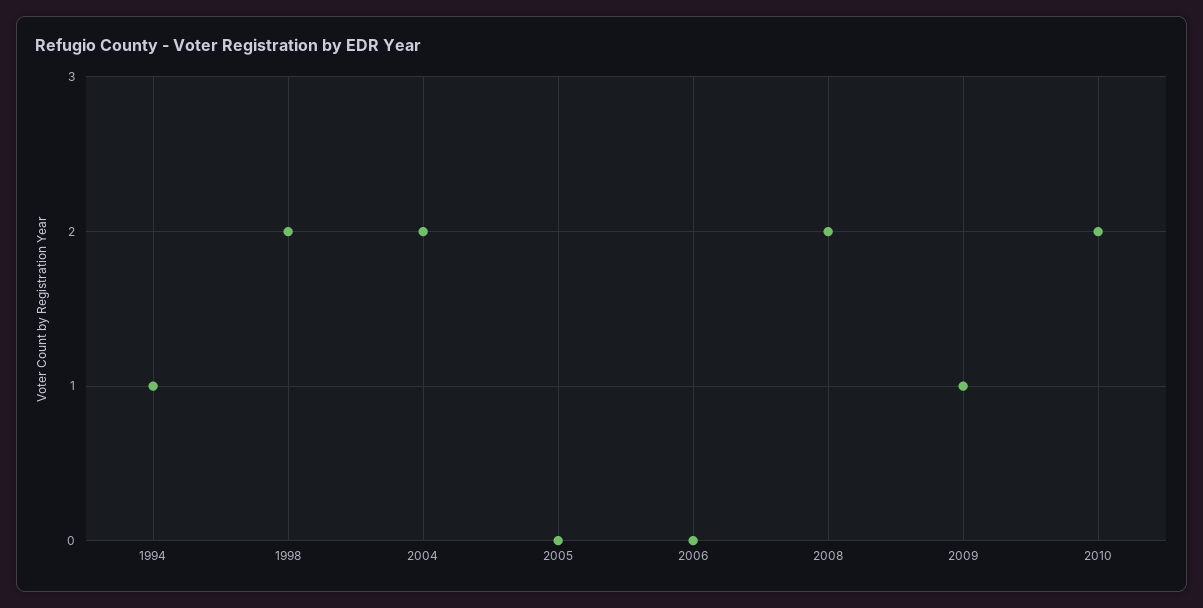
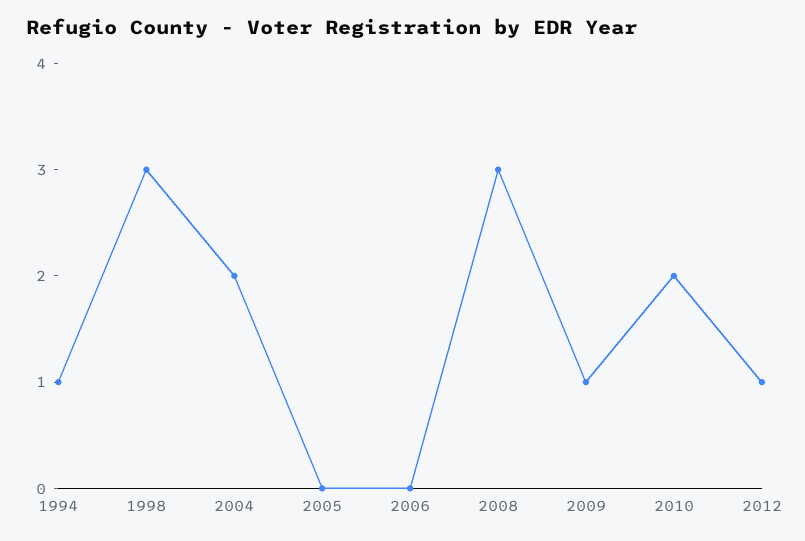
1998: 2 -> 3
2008: 2 -> 3
2012: none -> 1

